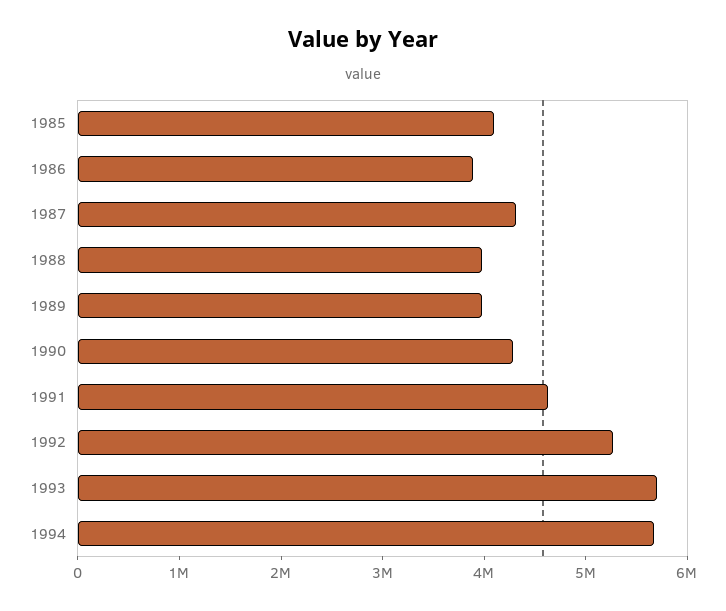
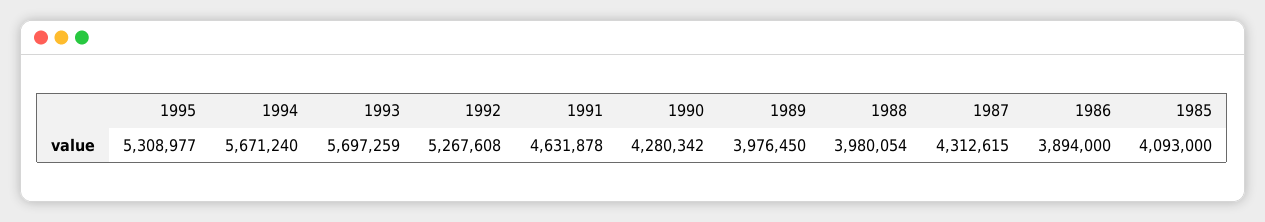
1995: none -> 5308977

